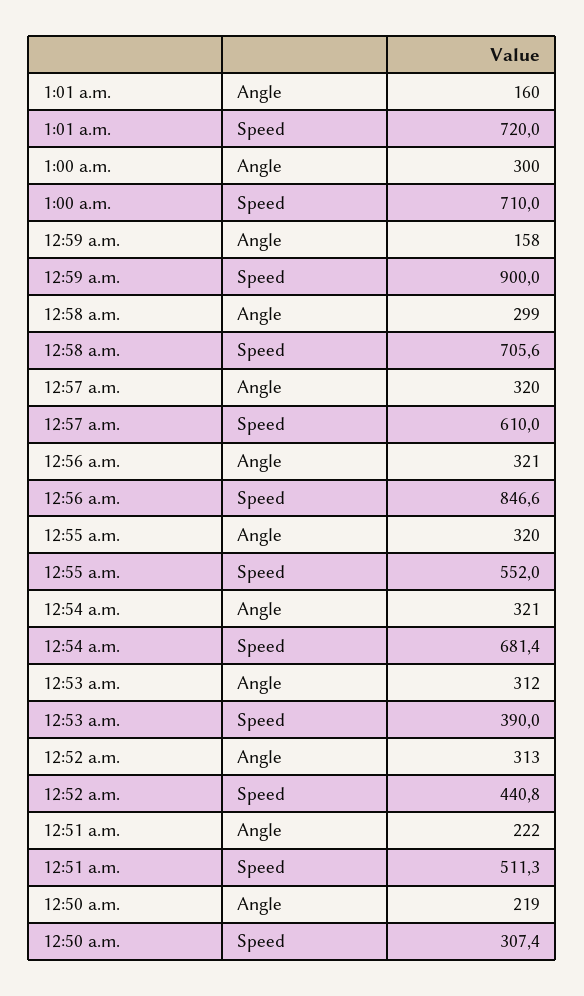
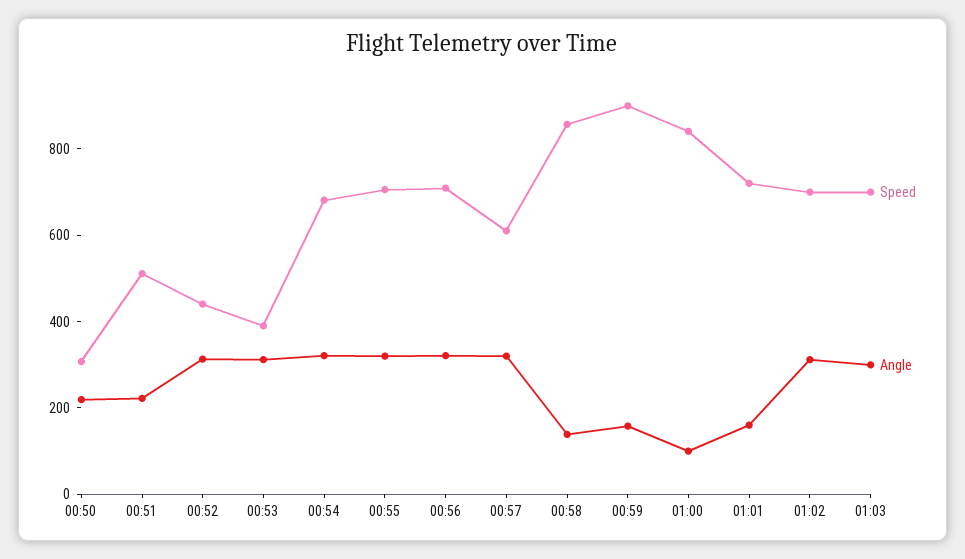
Angle, 1:00 a.m.: 300 -> 100
Speed, 1:00 a.m.: 710 -> 850
Angle, 12:58 a.m.: 299 -> 150
Speed, 12:58 a.m.: 705.6 -> 850
Speed, 12:56 a.m.: 846.6 -> 700
Speed, 12:55 a.m.: 552 -> 700
Speed, 01:02: none -> 700
Angle, 01:02: none -> 300
Speed, 01:03: none -> 700
Angle, 01:03: none -> 300

